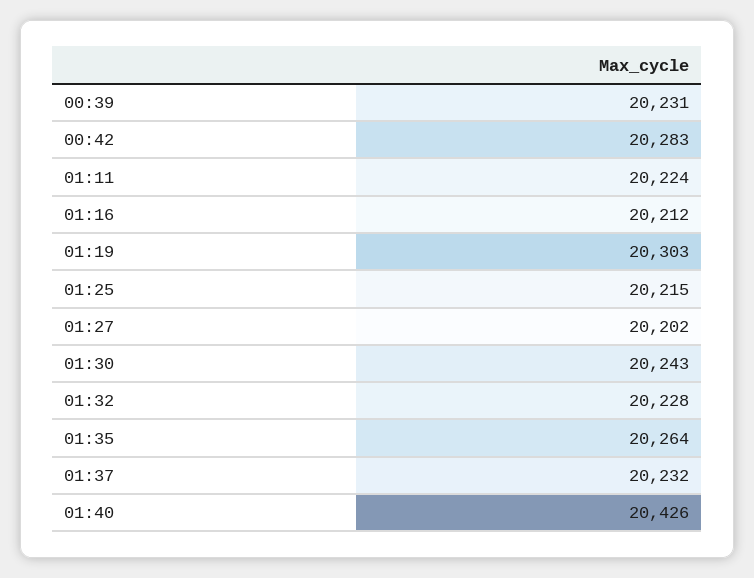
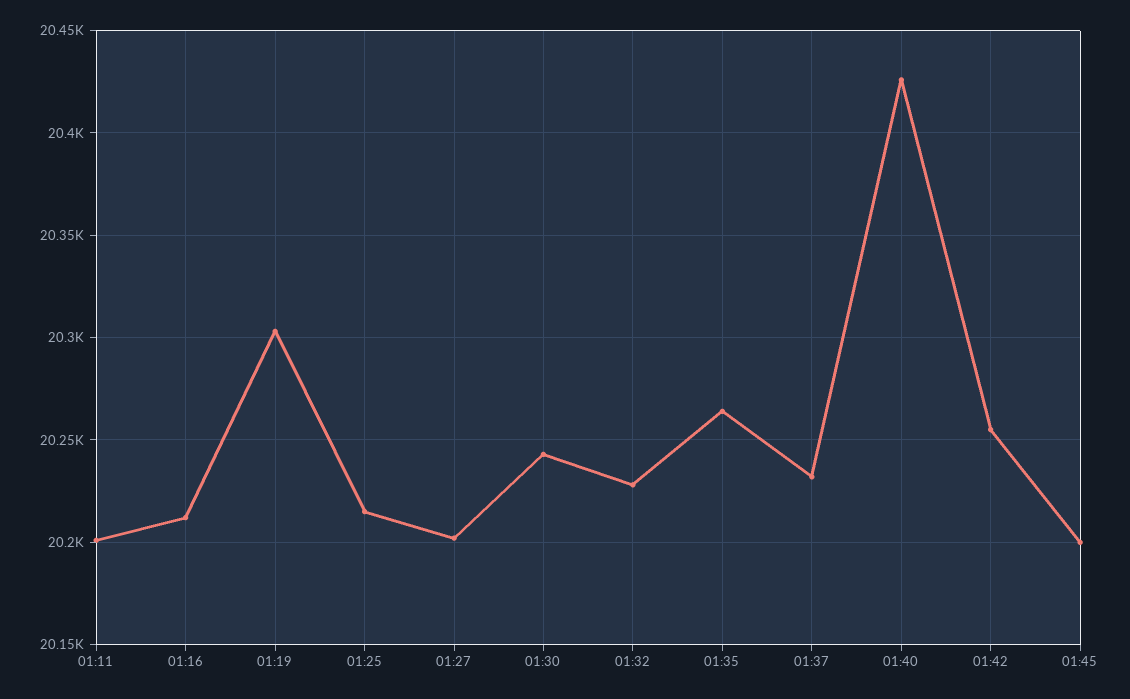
00:39: 20231 -> none
00:42: 20283 -> none
01:11: 20224 -> 20200
01:42: none -> 20255
01:45: none -> 20200

